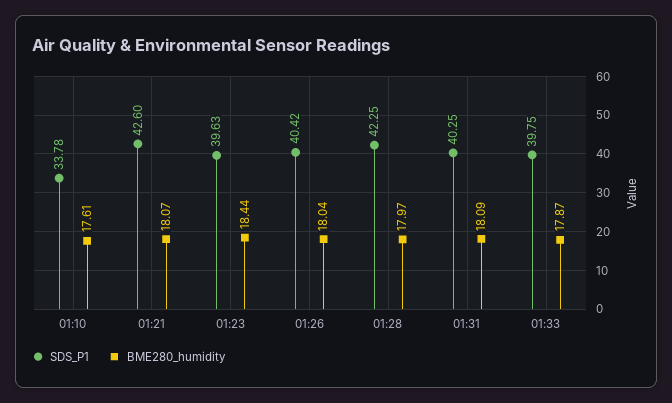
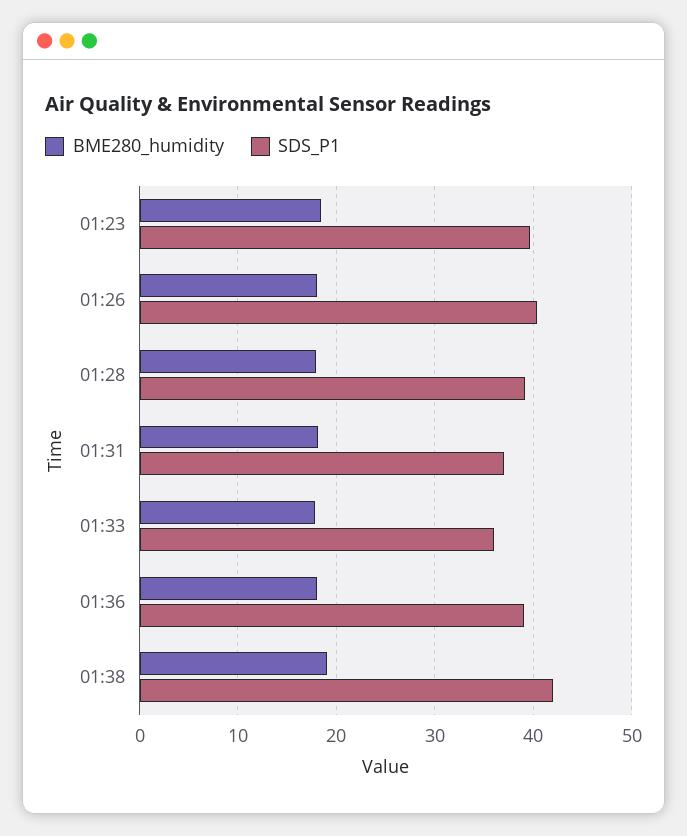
SDS_P1, 01:10: 33.78 -> none
BME280_humidity, 01:10: 17.61 -> none
SDS_P1, 01:21: 42.6 -> none
BME280_humidity, 01:21: 18.07 -> none
SDS_P1, 01:28: 42.25 -> 39
SDS_P1, 01:31: 40.25 -> 37
SDS_P1, 01:33: 39.75 -> 36
BME280_humidity, 01:36: none -> 18
SDS_P1, 01:36: none -> 39
BME280_humidity, 01:38: none -> 19
SDS_P1, 01:38: none -> 42

